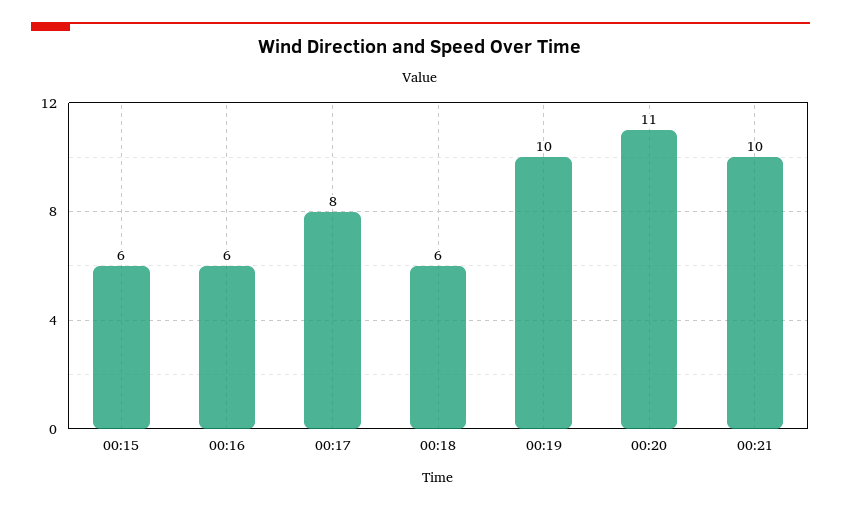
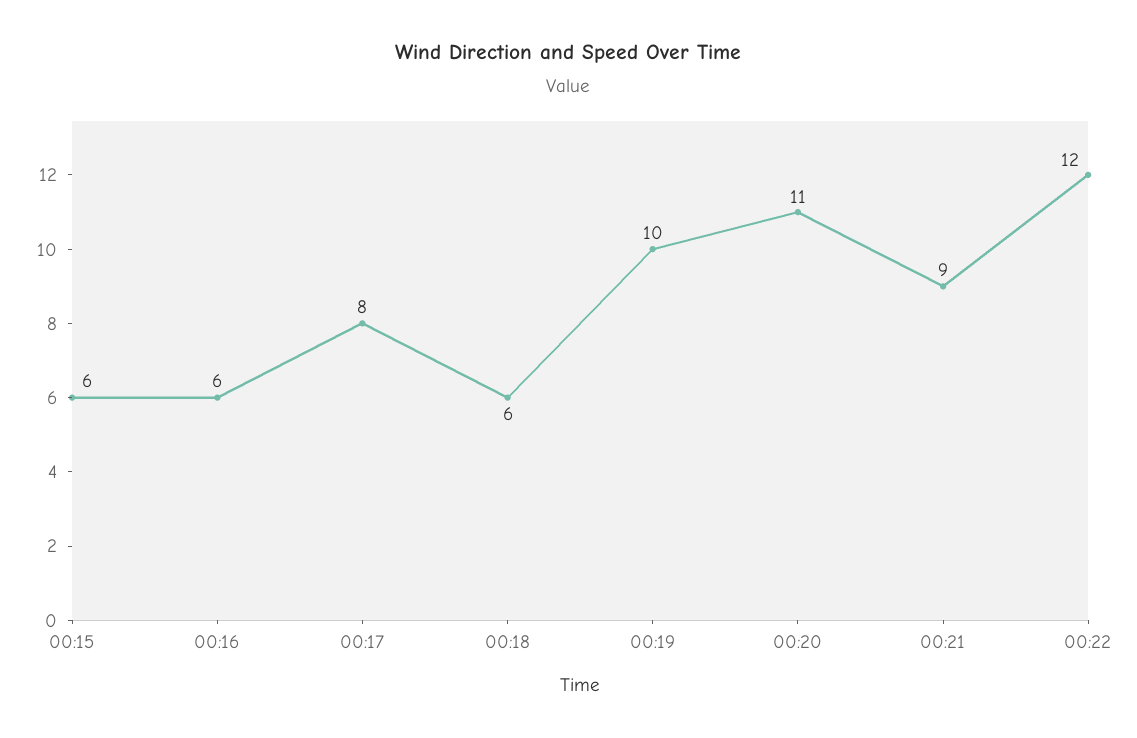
00:21: 10 -> 9
00:22: none -> 12

